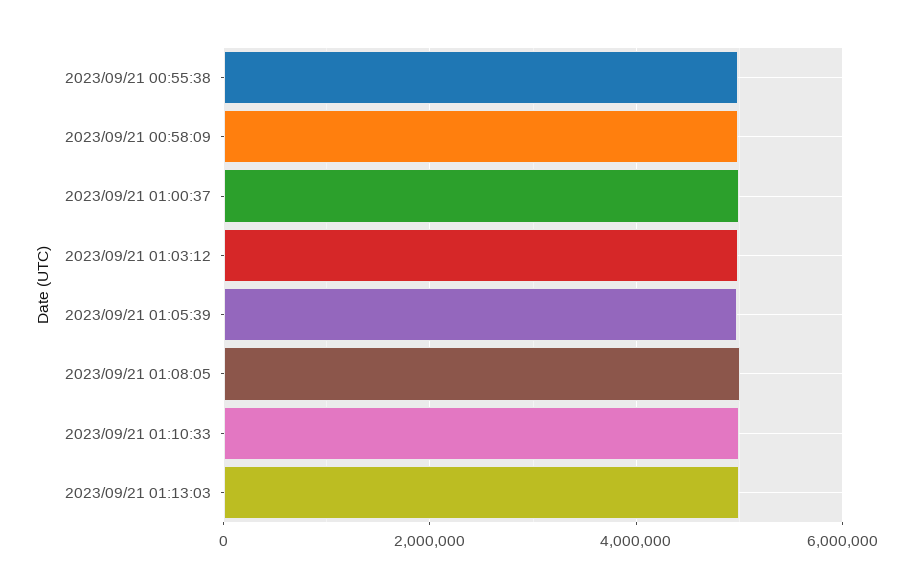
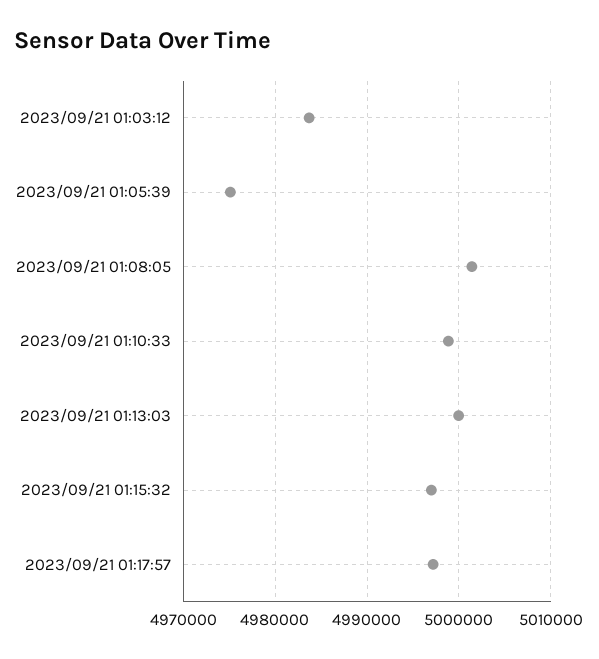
2023/09/21 00:55:38: 5000000 -> none
2023/09/21 00:58:09: 5000000 -> none
2023/09/21 01:00:37: 5000000 -> none
2023/09/21 01:15:32: none -> 4997000
2023/09/21 01:17:57: none -> 4997000

